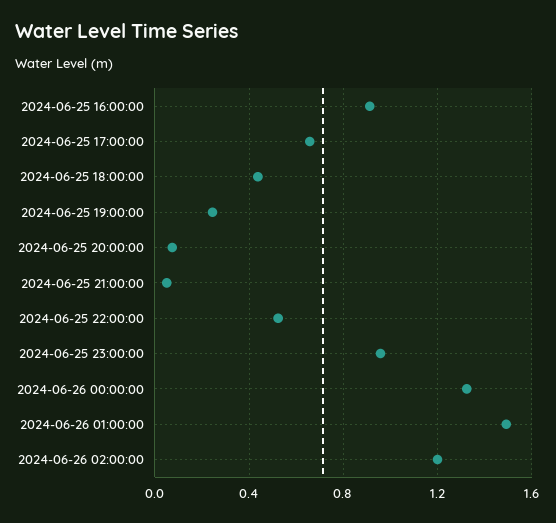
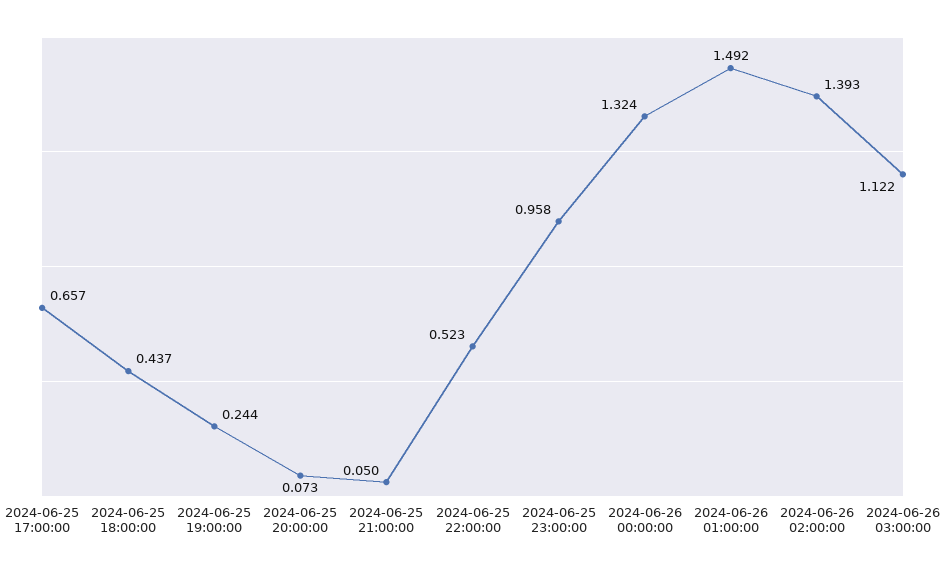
2024-06-25 16:00:00: 0.9 -> none
2024-06-26 02:00:00: 1.2 -> 1.393
2024-06-26 03:00:00: none -> 1.122

